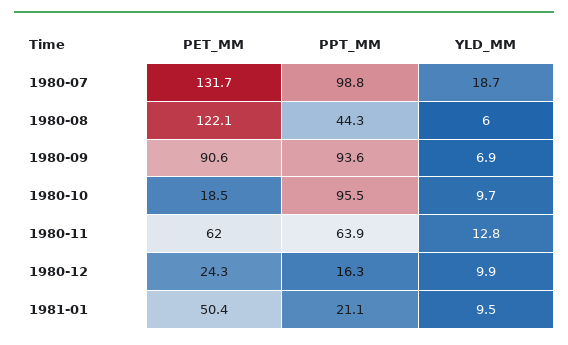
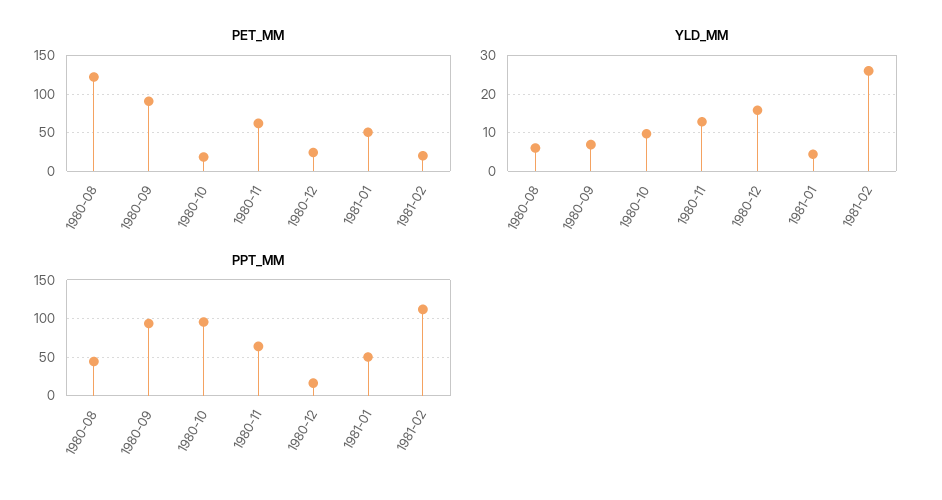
PET_MM, 1980-07: 131.7 -> none
PPT_MM, 1980-07: 98.8 -> none
YLD_MM, 1980-07: 18.7 -> none
YLD_MM, 1980-12: 9.9 -> 16
PPT_MM, 1981-01: 21.1 -> 50
YLD_MM, 1981-01: 9.5 -> 4
PET_MM, 1981-02: none -> 20
YLD_MM, 1981-02: none -> 26
PPT_MM, 1981-02: none -> 110

